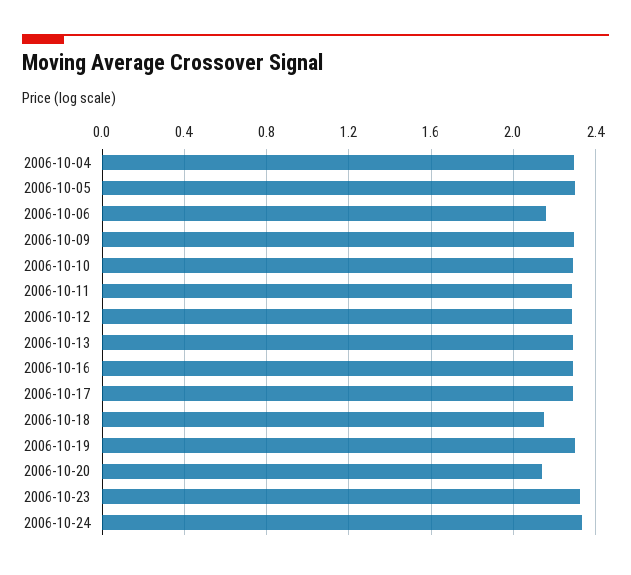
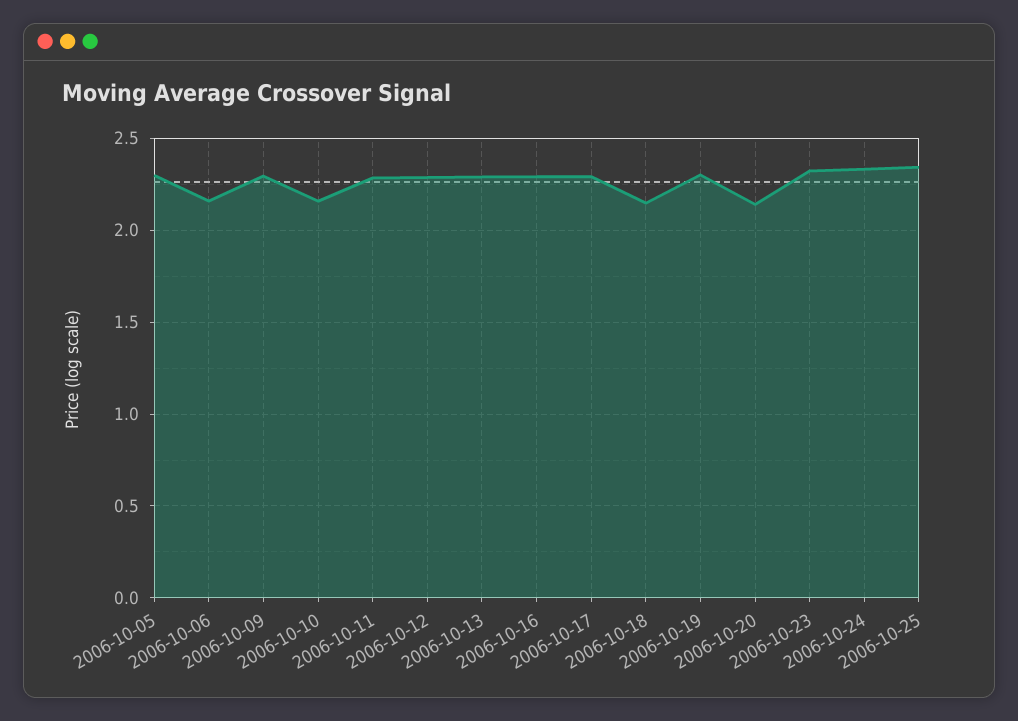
2006-10-04: 2.3 -> none
2006-10-10: 2.3 -> 2.15
2006-10-25: none -> 2.35

